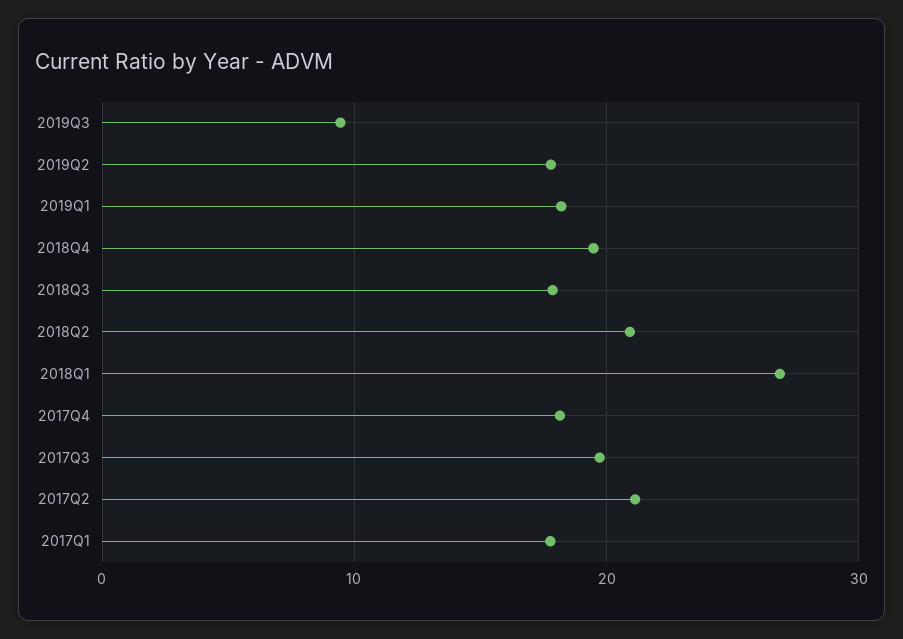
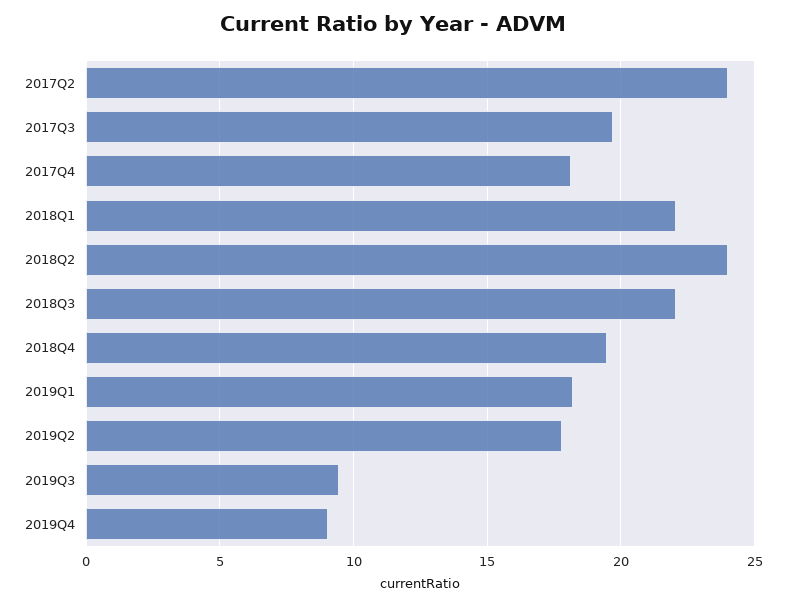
2018Q3: 18 -> 22
2018Q2: 21 -> 24
2018Q1: 27 -> 22
2017Q2: 21 -> 24
2017Q1: 18 -> none
2019Q4: none -> 9

